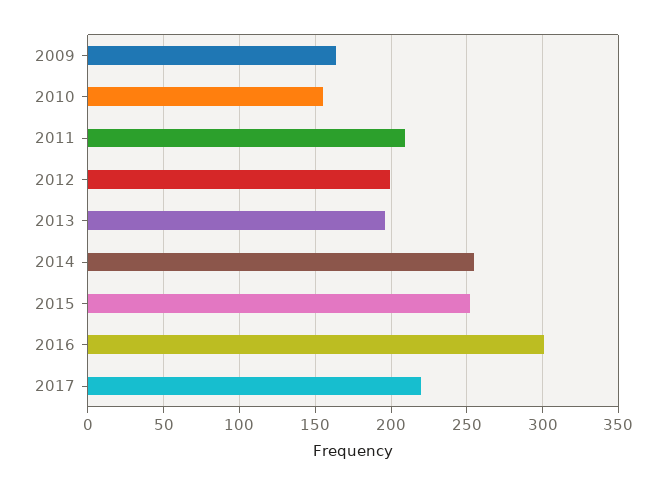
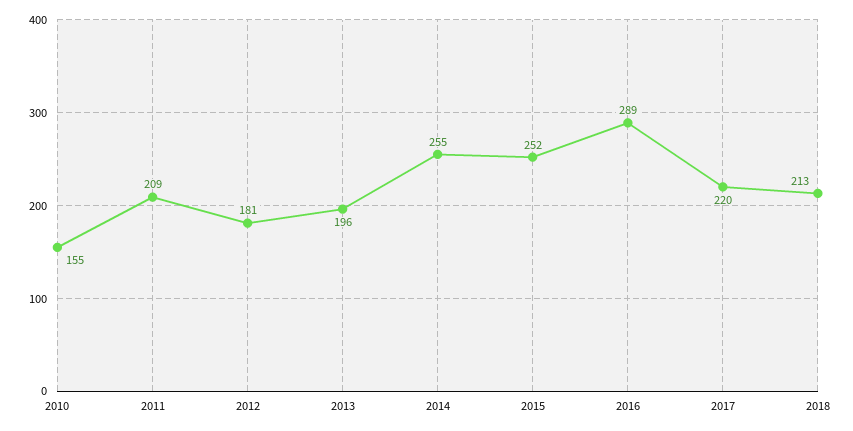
2009: 165 -> none
2012: 200 -> 181
2016: 300 -> 289
2018: none -> 213

